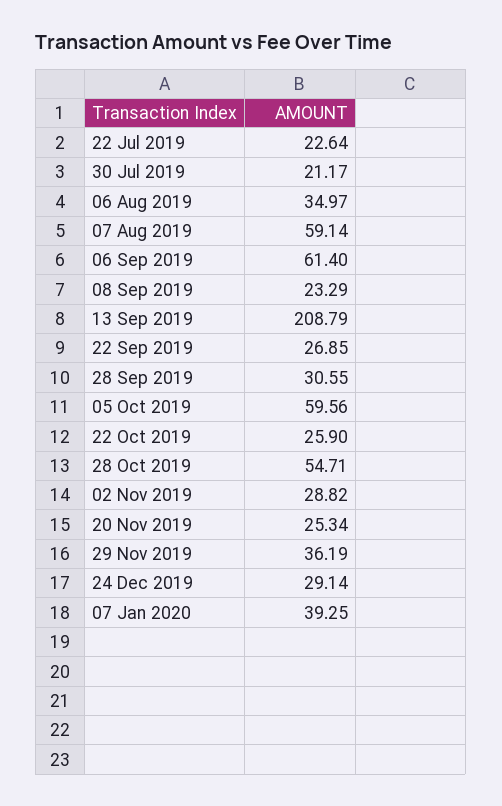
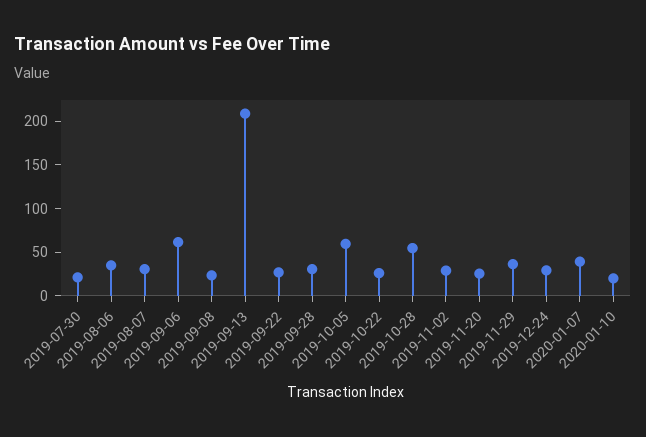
22 Jul 2019: 22.64 -> none
07 Aug 2019: 59.14 -> 30
2020-01-10: none -> 20

